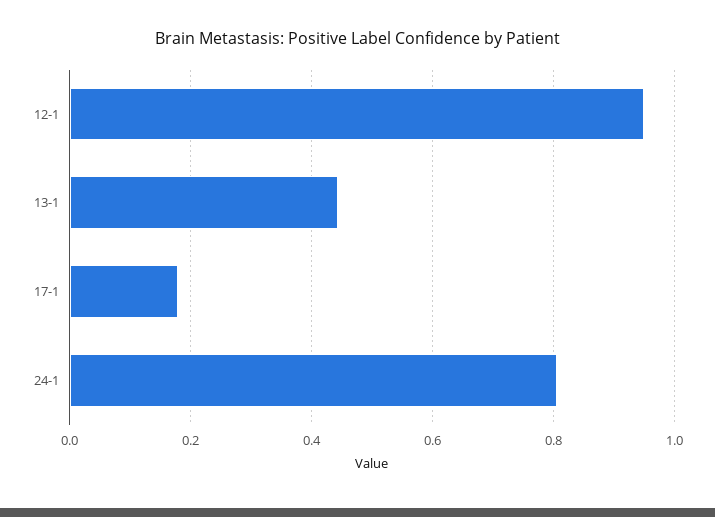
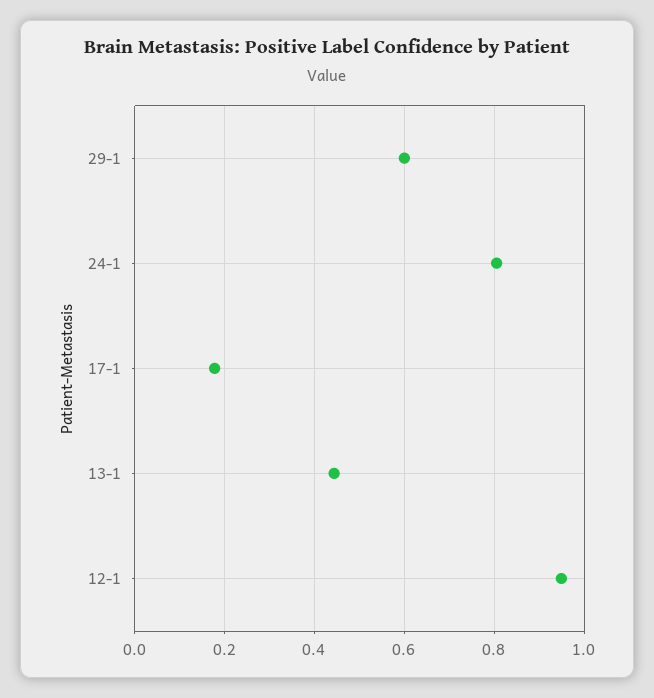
29-1: none -> 0.6

